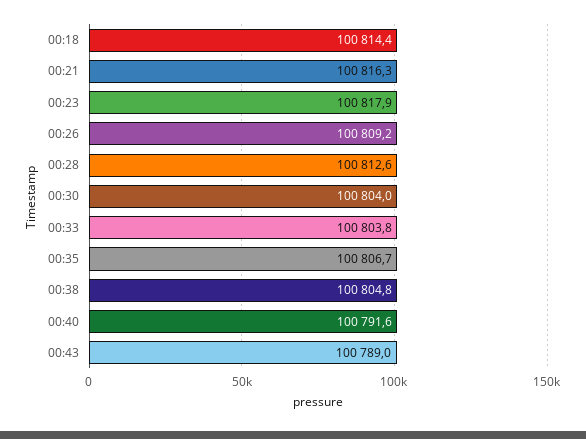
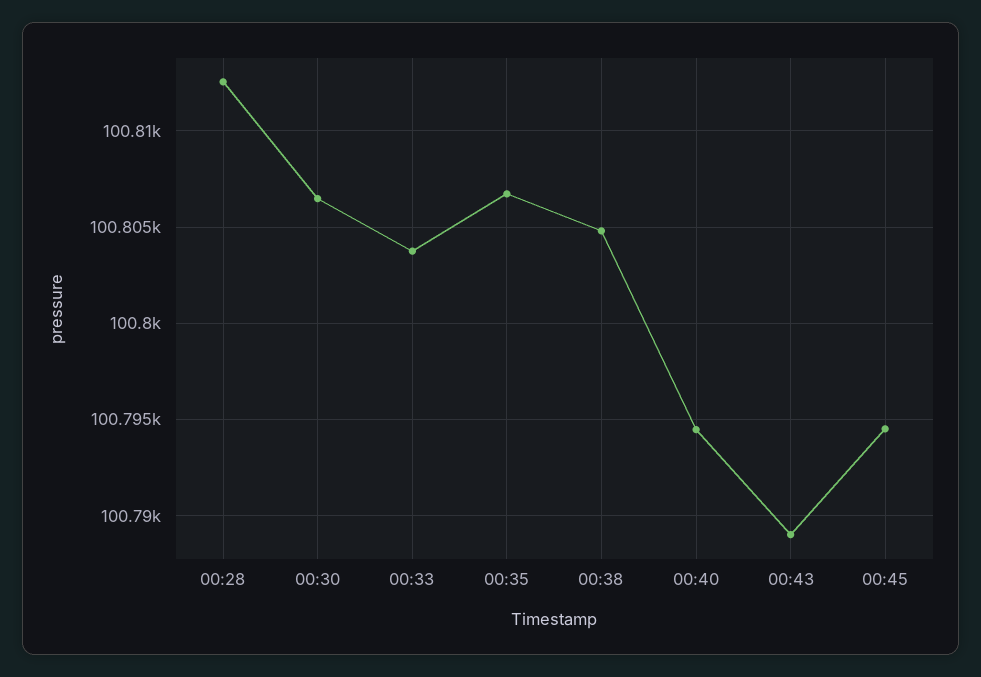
00:18: 100814.4 -> none
00:21: 100816.3 -> none
00:23: 100817.9 -> none
00:26: 100809.2 -> none
00:30: 100804 -> 100806.5
00:40: 100791.6 -> 100794.5
00:45: none -> 100794.5

